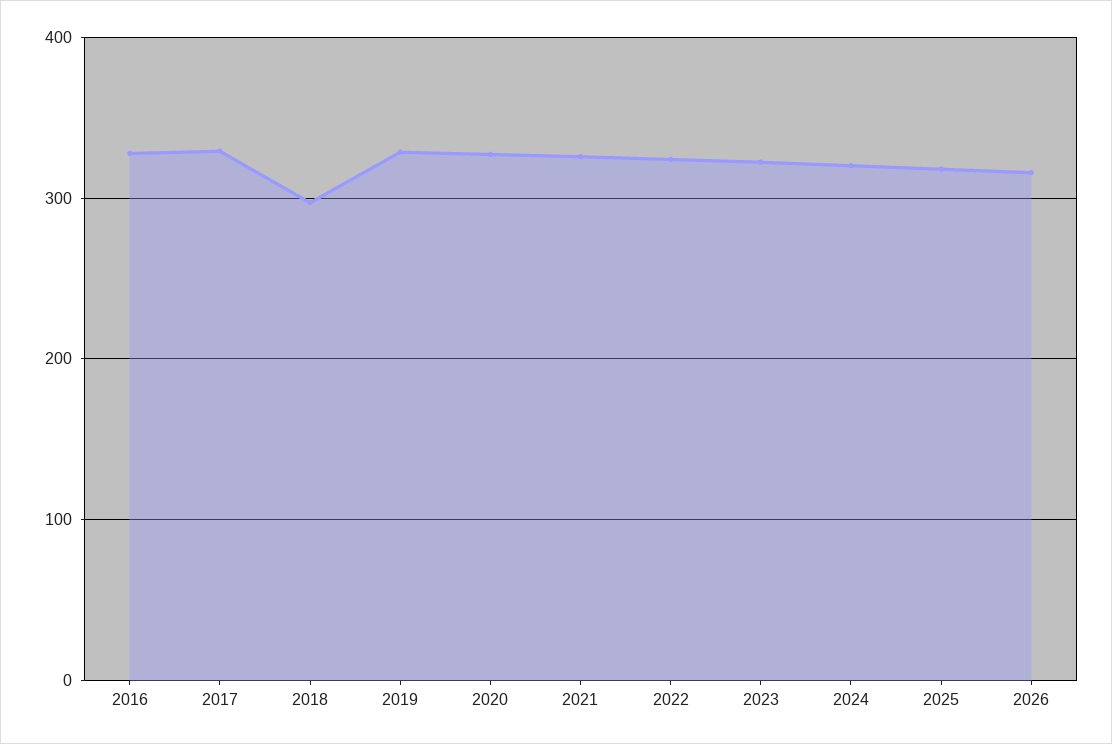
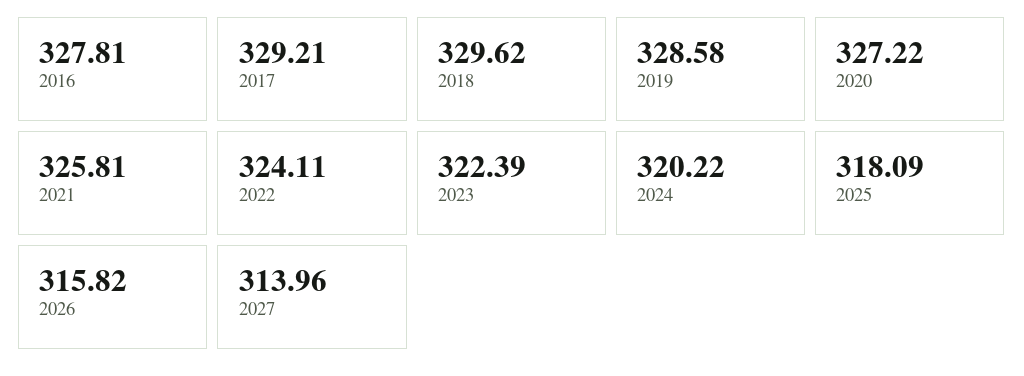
2018: 300 -> 329.62
2027: none -> 313.96

